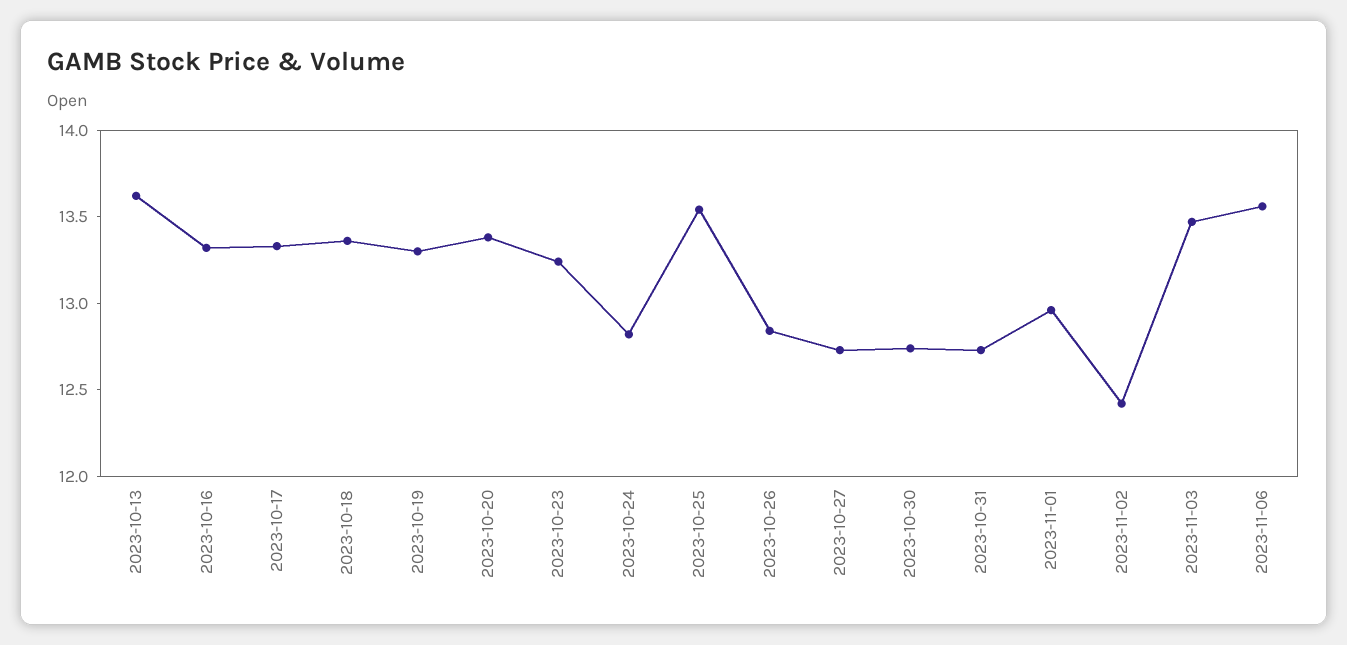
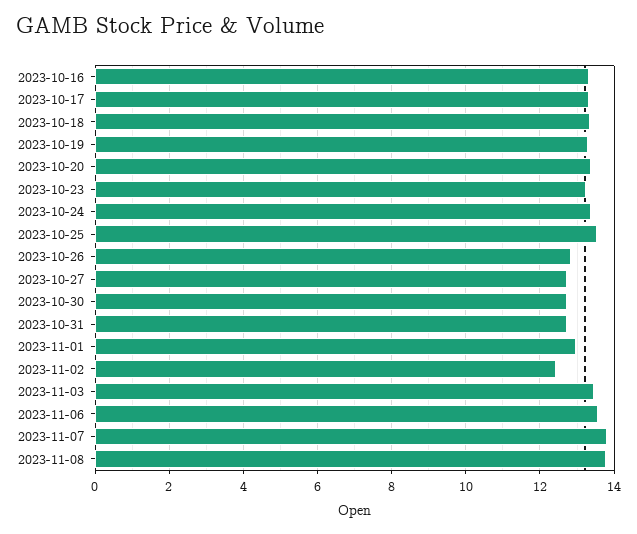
2023-10-13: 13.6 -> none
2023-10-24: 12.8 -> 13.4
2023-11-07: none -> 13.8
2023-11-08: none -> 13.8

